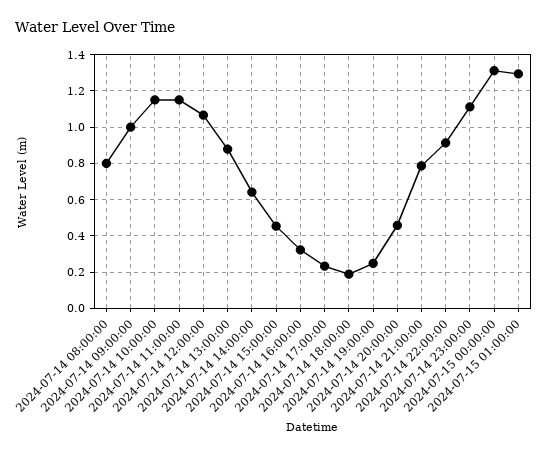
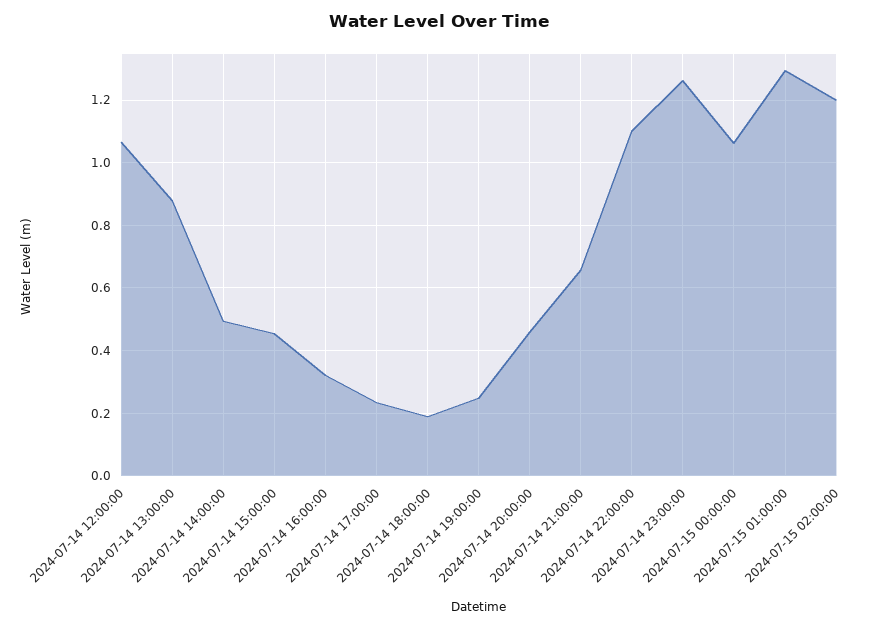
2024-07-14 08:00:00: 0.8 -> none
2024-07-14 09:00:00: 1 -> none
2024-07-14 10:00:00: 1.15 -> none
2024-07-14 11:00:00: 1.15 -> none
2024-07-14 14:00:00: 0.65 -> 0.5
2024-07-14 21:00:00: 0.8 -> 0.66
2024-07-14 22:00:00: 0.9 -> 1.1
2024-07-14 23:00:00: 1.1 -> 1.26
2024-07-15 00:00:00: 1.3 -> 1.06
2024-07-15 02:00:00: none -> 1.2

